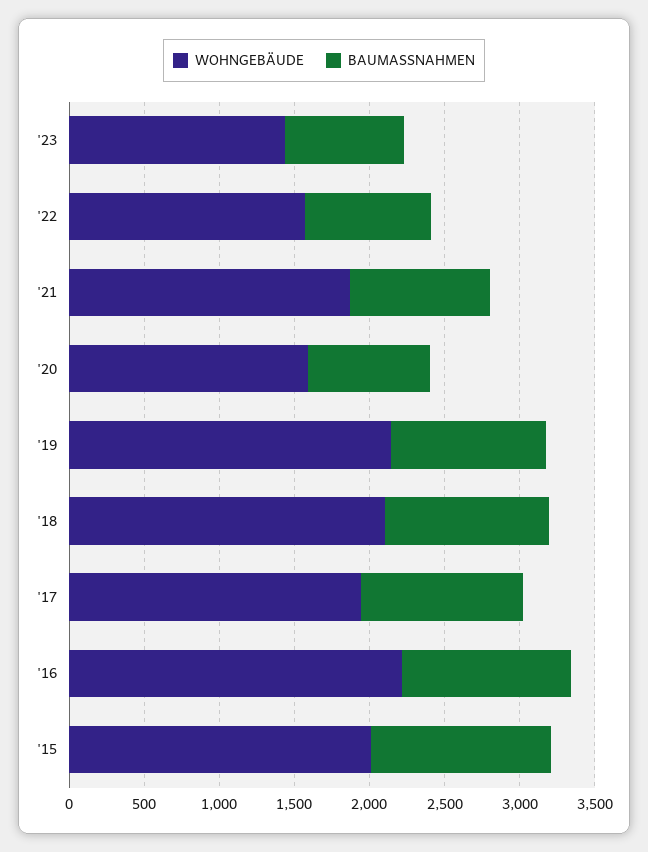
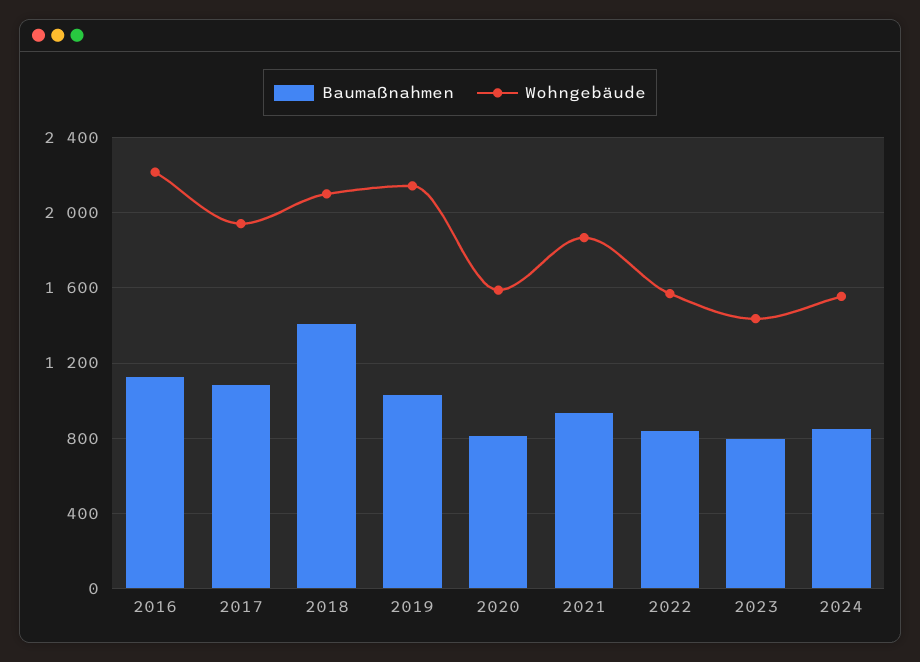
BAUMASSNAHMEN, '18: 1100 -> 1400
WOHNGEBÄUDE, '15: 2000 -> none
BAUMASSNAHMEN, '15: 1200 -> none
BAUMASSNAHMEN, 2024: none -> 850
WOHNGEBÄUDE, 2024: none -> 1550

